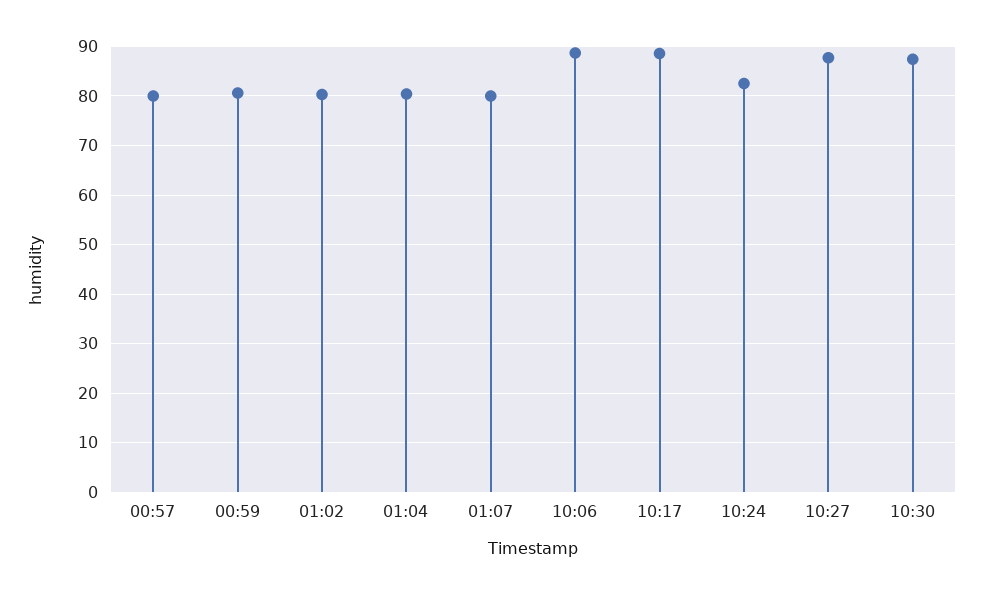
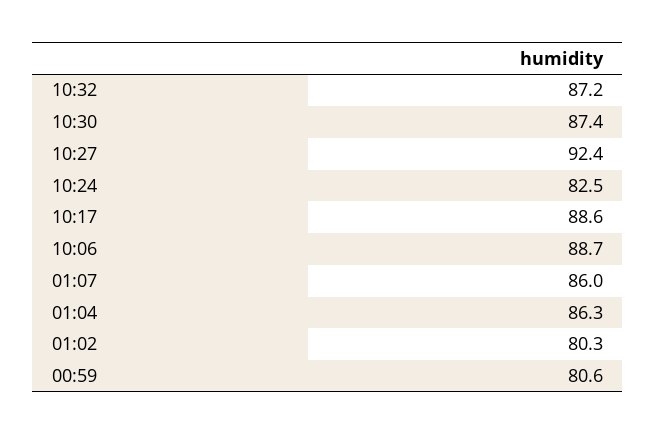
00:57: 80 -> none
01:04: 80 -> 86.3
01:07: 80 -> 86
10:27: 88 -> 92.4
10:32: none -> 87.2

